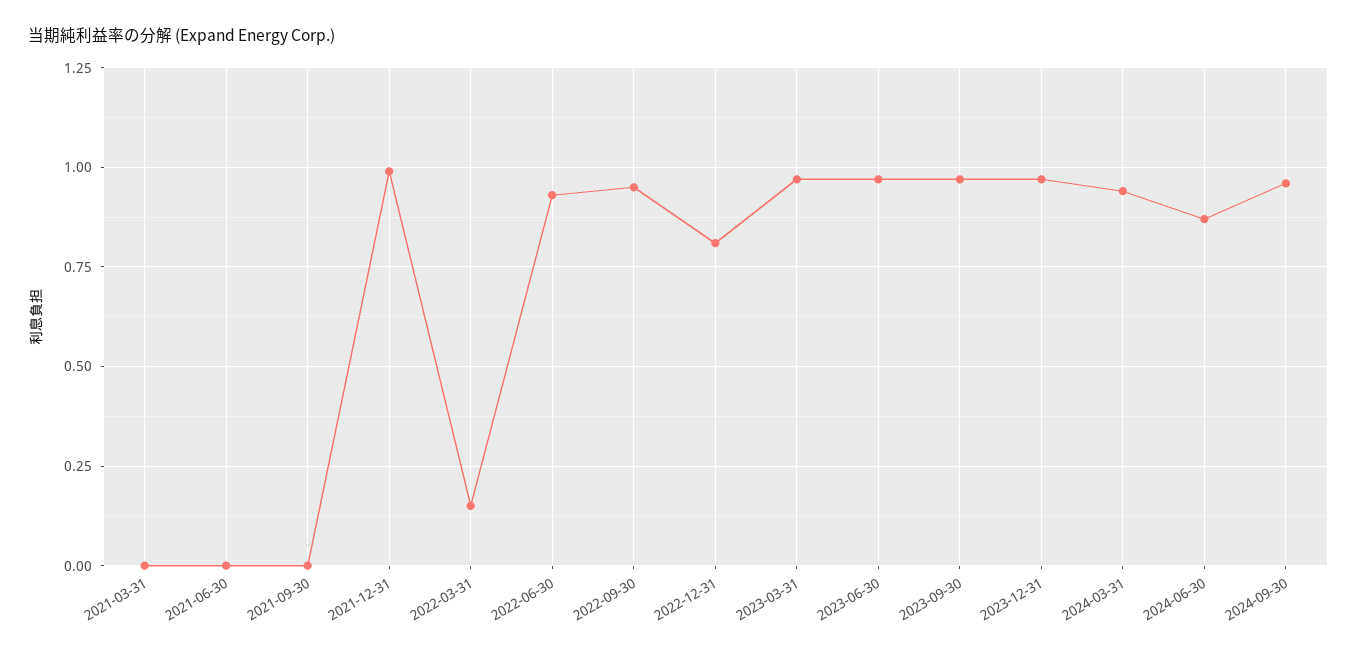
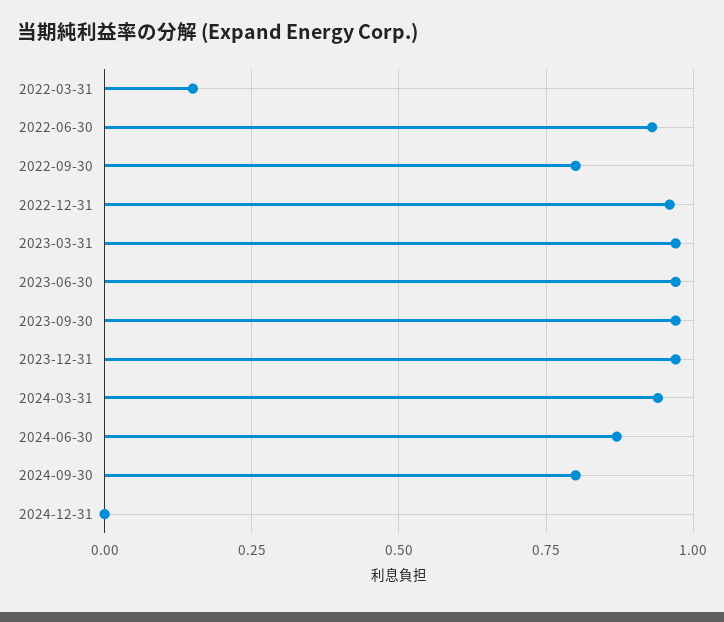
2021-03-31: 0 -> none
2021-06-30: 0 -> none
2021-09-30: 0 -> none
2021-12-31: 1 -> none
2022-09-30: 0.95 -> 0.8
2022-12-31: 0.8 -> 0.95
2024-09-30: 0.95 -> 0.8
2024-12-31: none -> 0

